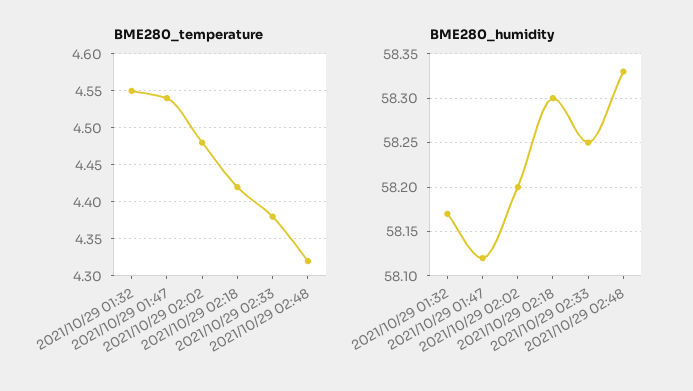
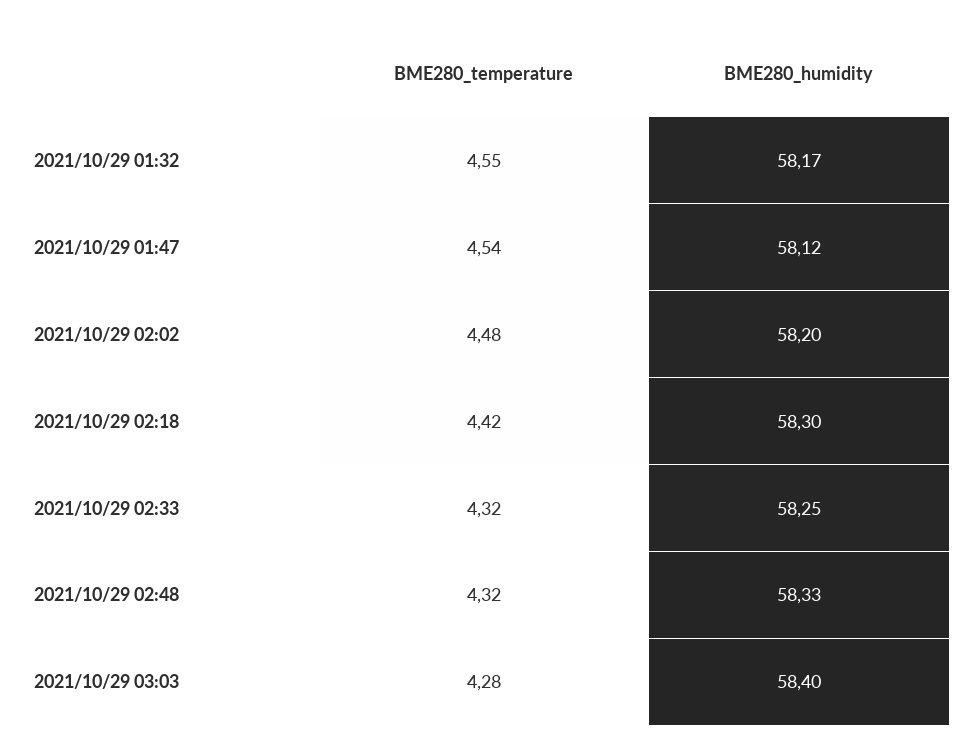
BME280_temperature, 2021/10/29 02:33: 4.38 -> 4.32
BME280_temperature, 2021/10/29 03:03: none -> 4.28
BME280_humidity, 2021/10/29 03:03: none -> 58.4

